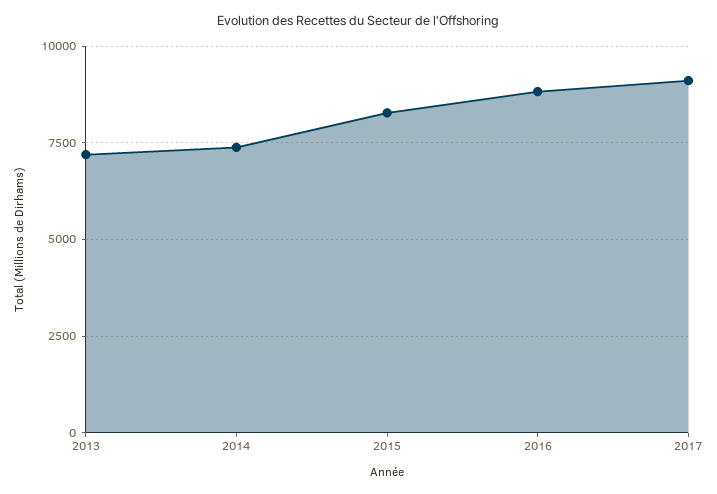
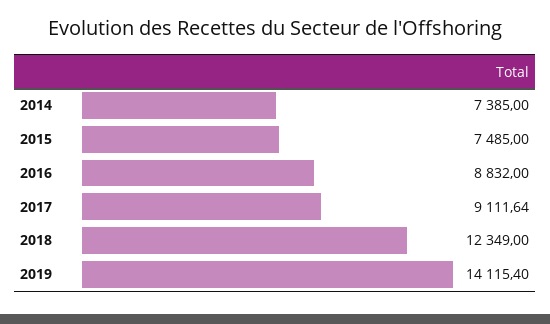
2013: 7250 -> none
2015: 8250 -> 7485
2018: none -> 12349
2019: none -> 14115.4

